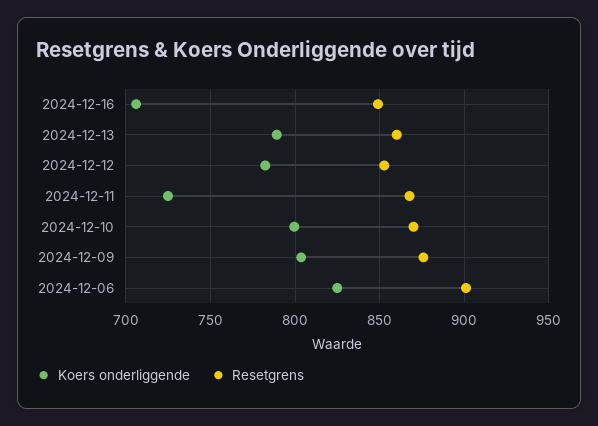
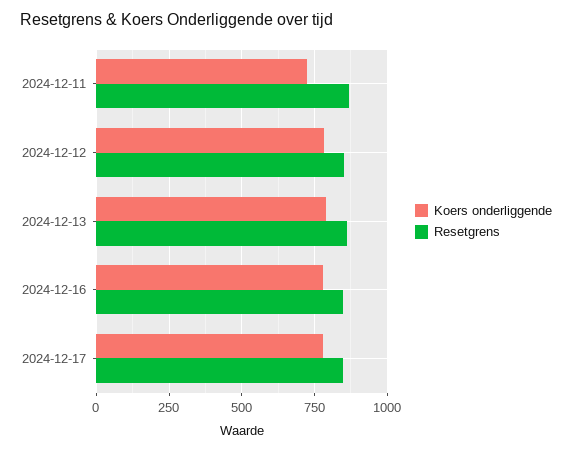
Koers onderliggende, 2024-12-16: 705 -> 775
Koers onderliggende, 2024-12-10: 800 -> none
Resetgrens, 2024-12-10: 870 -> none
Koers onderliggende, 2024-12-09: 805 -> none
Resetgrens, 2024-12-09: 875 -> none
Koers onderliggende, 2024-12-06: 825 -> none
Resetgrens, 2024-12-06: 900 -> none
Koers onderliggende, 2024-12-17: none -> 775
Resetgrens, 2024-12-17: none -> 850

